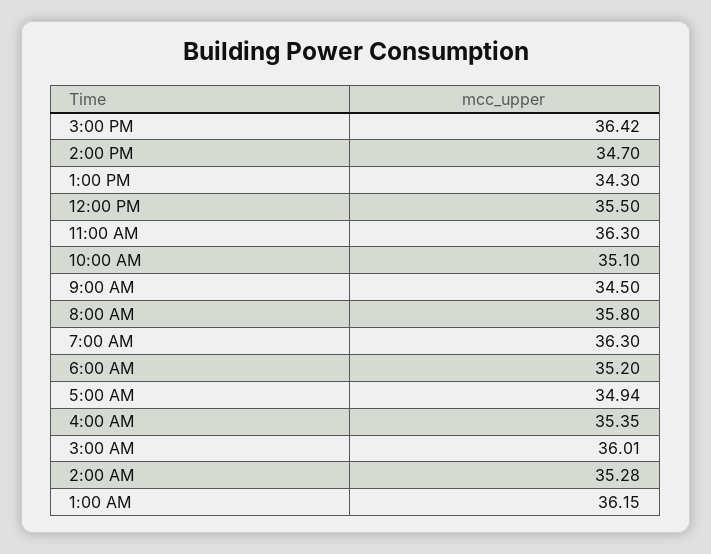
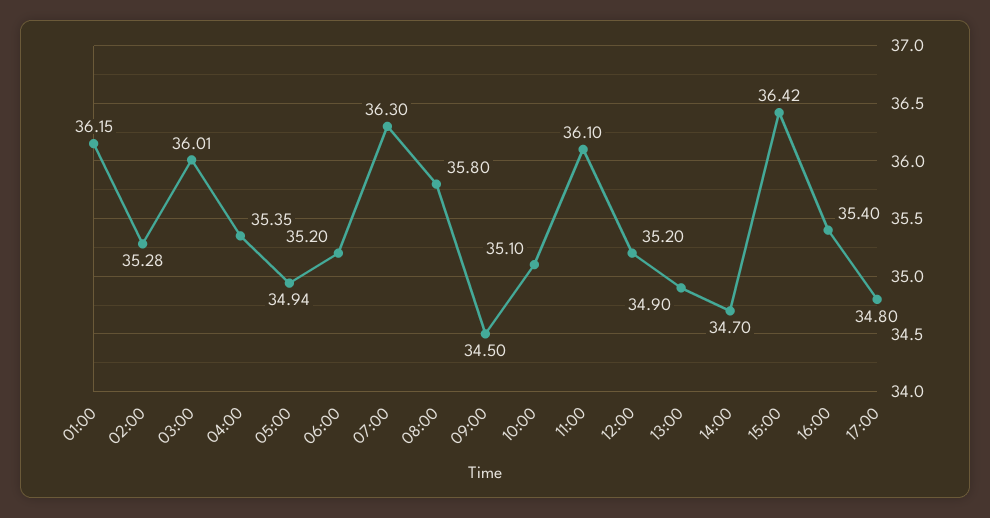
1:00 PM: 34.3 -> 34.9
12:00 PM: 35.5 -> 35.2
11:00 AM: 36.3 -> 36.1
16:00: none -> 35.4
17:00: none -> 34.8

